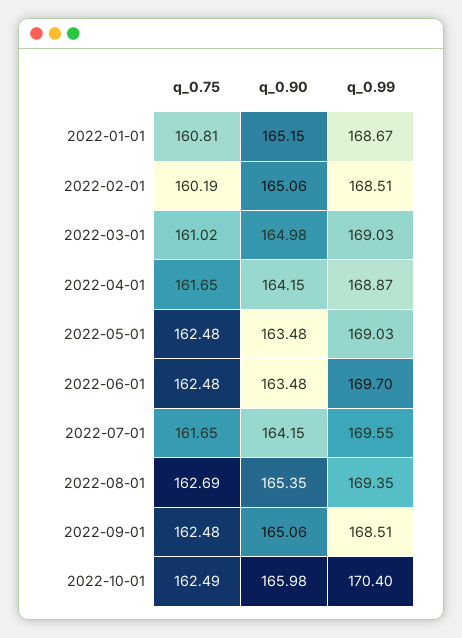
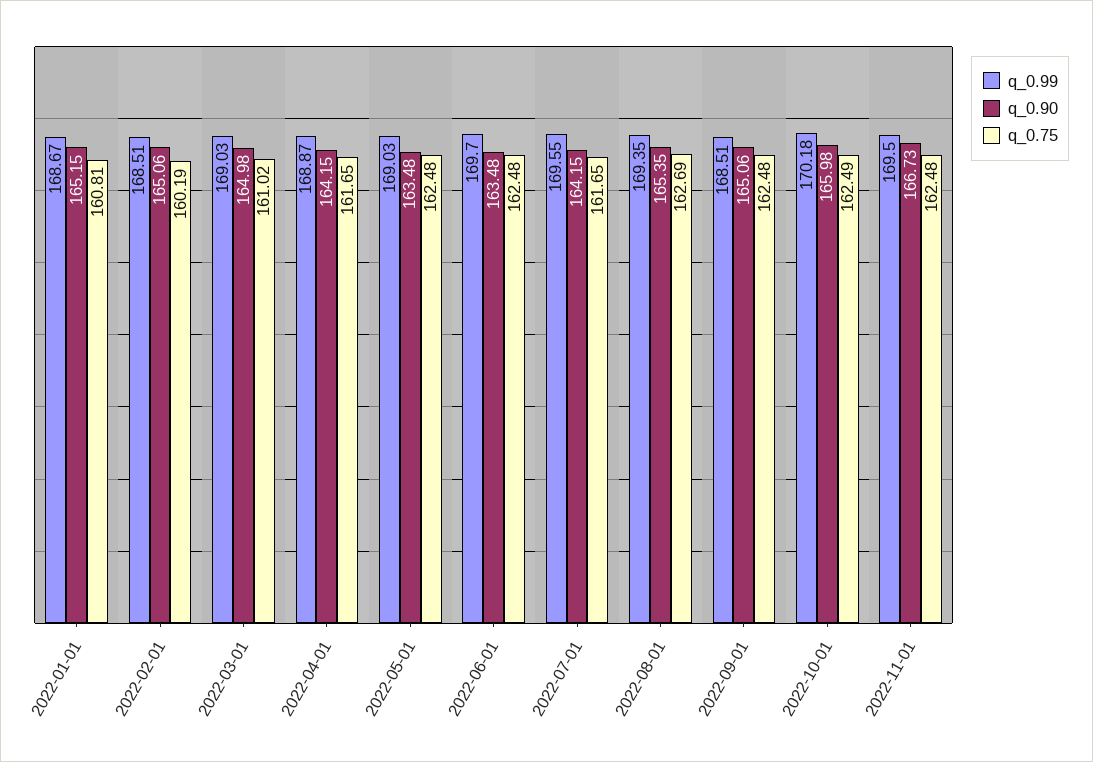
q_0.99, 2022-10-01: 170.4 -> 170.18
q_0.99, 2022-11-01: none -> 169.5
q_0.90, 2022-11-01: none -> 166.73
q_0.75, 2022-11-01: none -> 162.48

